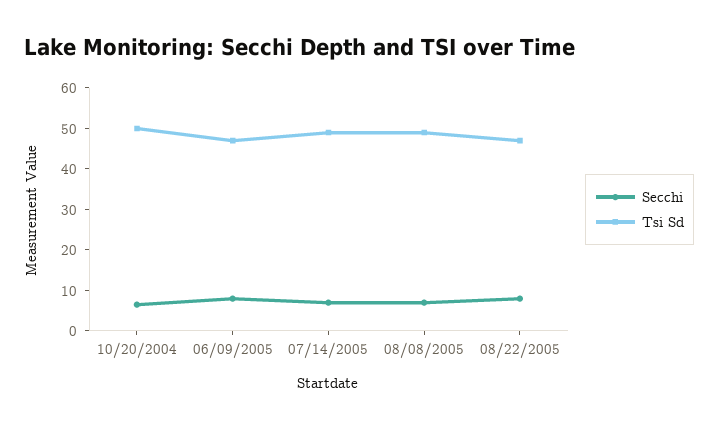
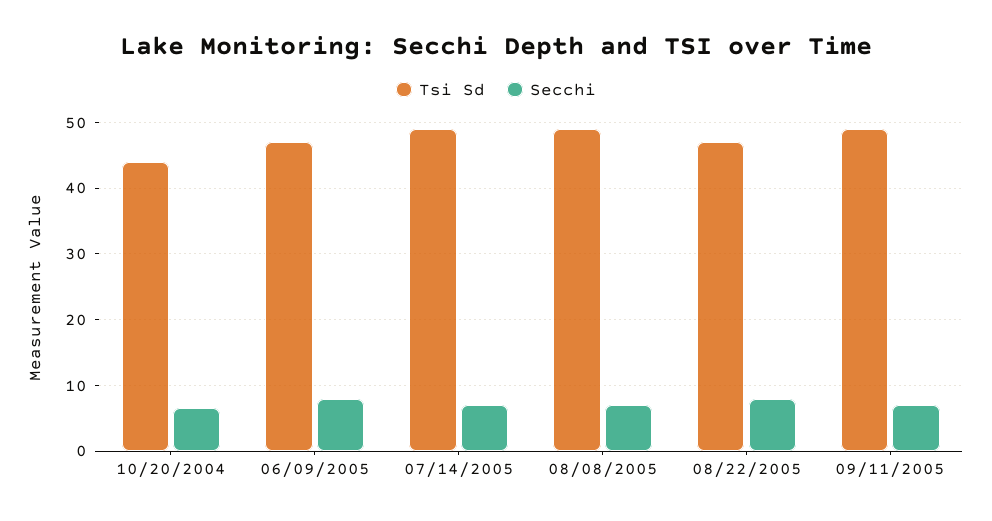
Tsi Sd, 10/20/2004: 50 -> 44
Tsi Sd, 09/11/2005: none -> 49
Secchi, 09/11/2005: none -> 7

